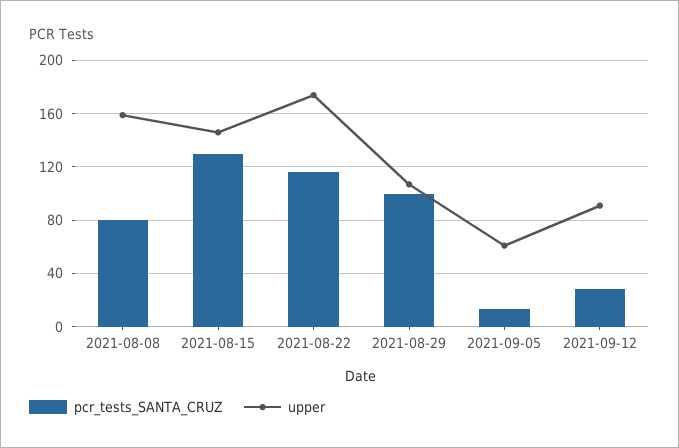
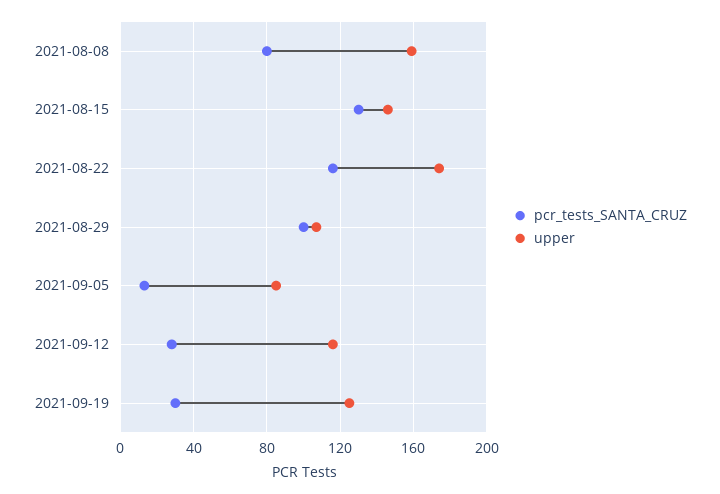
upper, 2021-09-05: 60 -> 85
upper, 2021-09-12: 90 -> 115
pcr_tests_SANTA_CRUZ, 2021-09-19: none -> 30
upper, 2021-09-19: none -> 125

